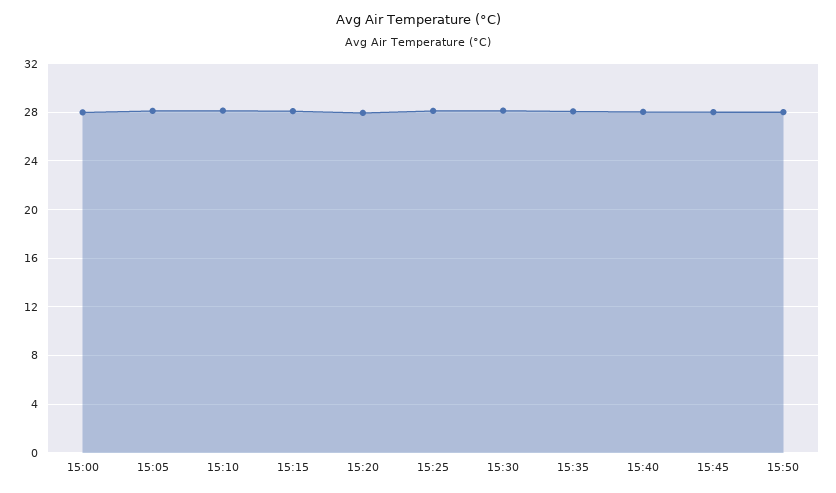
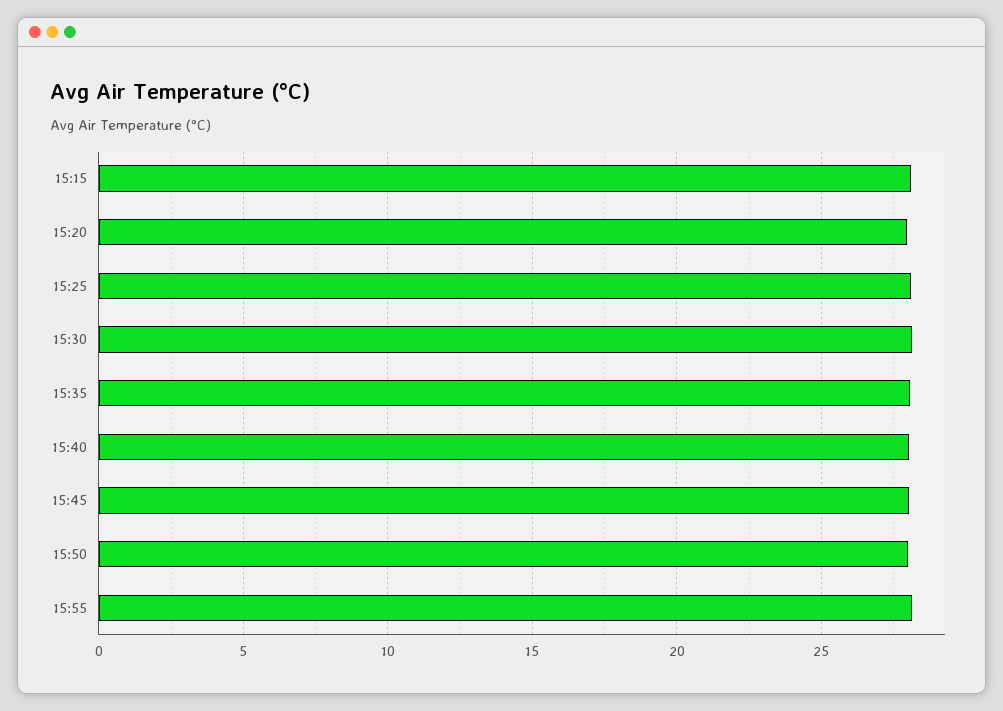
15:00: 28 -> none
15:05: 28 -> none
15:10: 28 -> none
15:55: none -> 28

